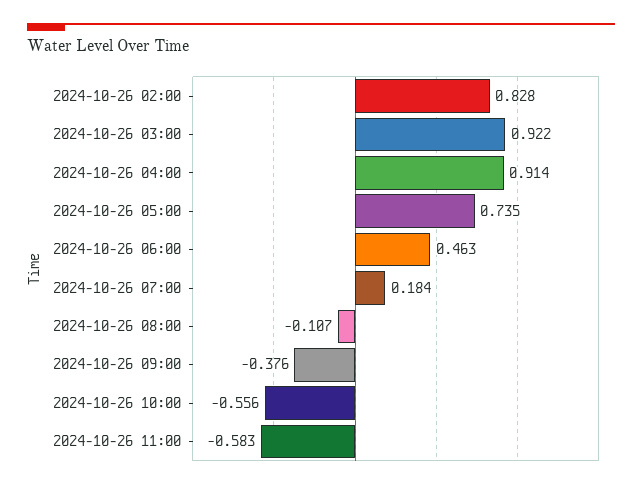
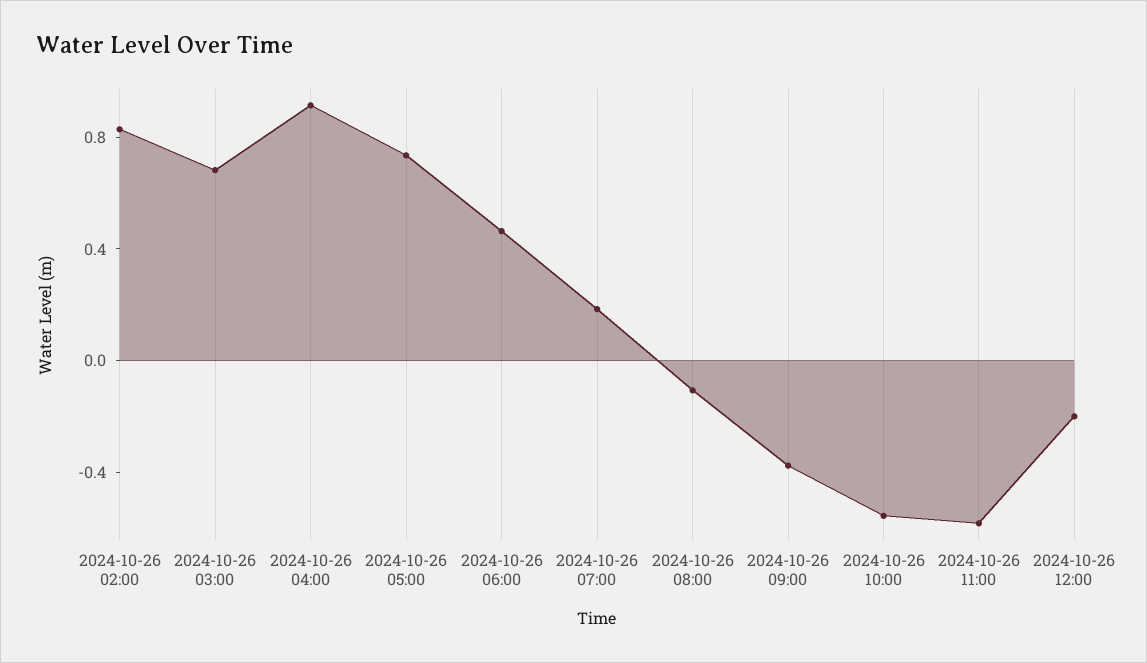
2024-10-26 03:00: 0.922 -> 0.7
2024-10-26 12:00: none -> -0.2

